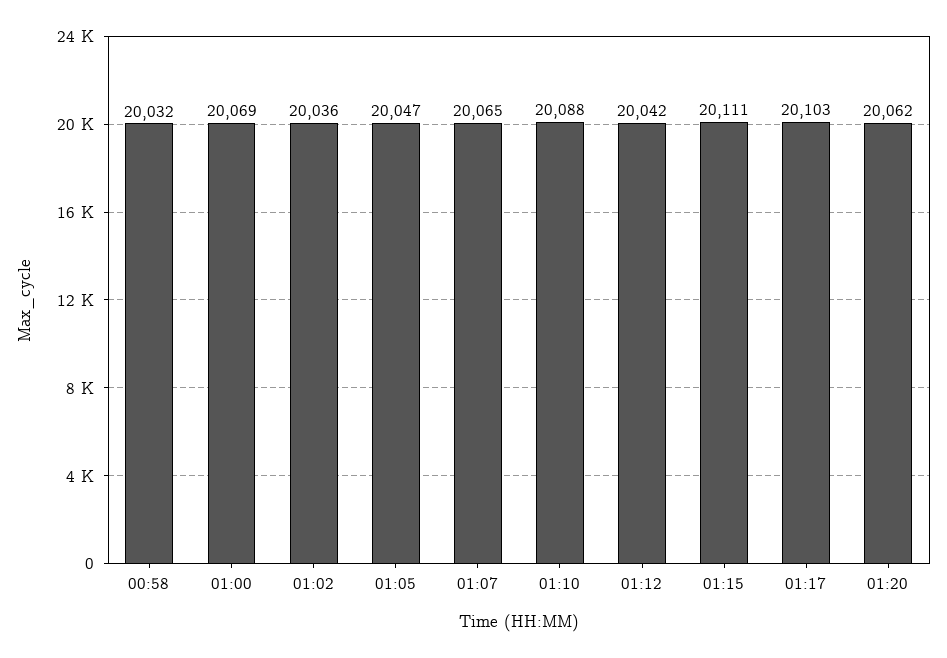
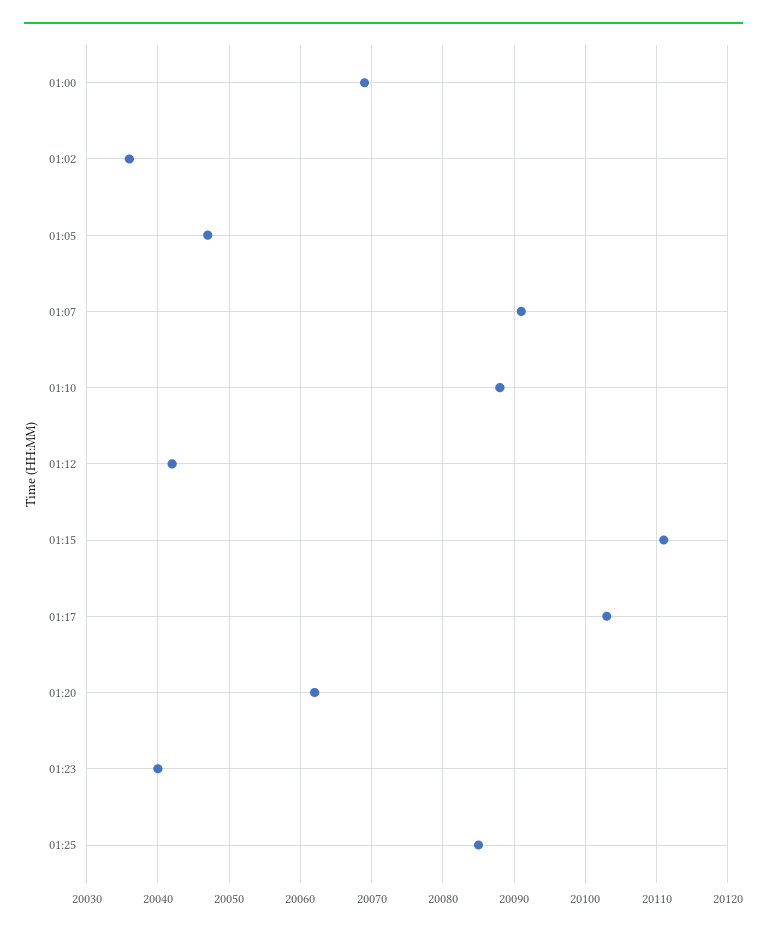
00:58: 20032 -> none
01:07: 20065 -> 20091
01:23: none -> 20040
01:25: none -> 20085

